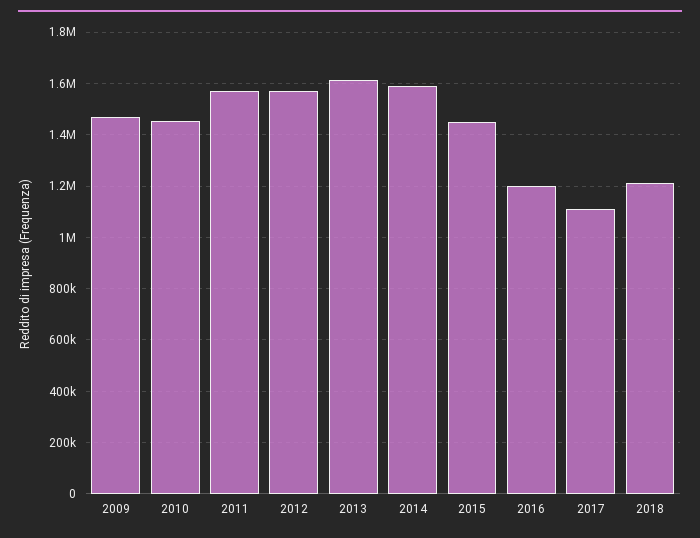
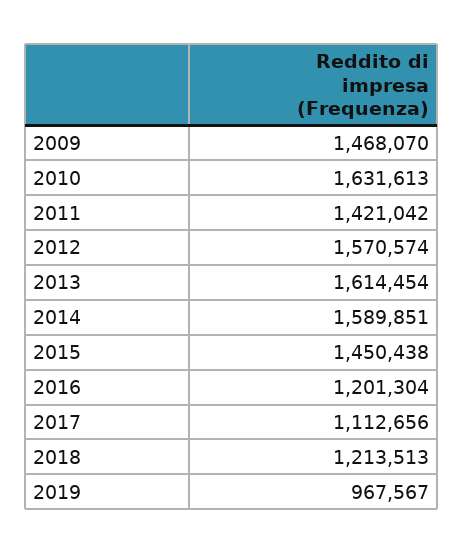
2010: 1450000 -> 1631613
2011: 1575000 -> 1421042
2019: none -> 967567

